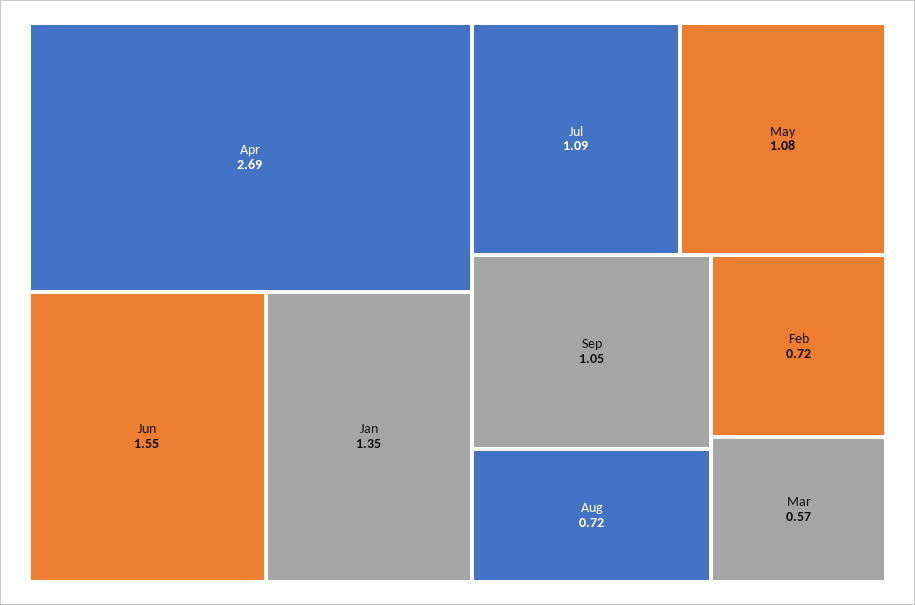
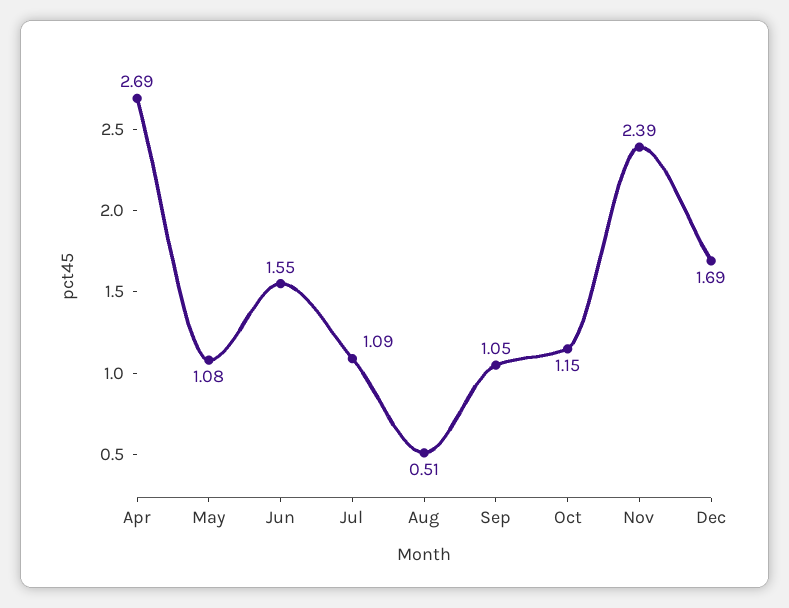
Jan: 1.35 -> none
Aug: 0.72 -> 0.51
Feb: 0.72 -> none
Mar: 0.57 -> none
Oct: none -> 1.15
Nov: none -> 2.39
Dec: none -> 1.69

